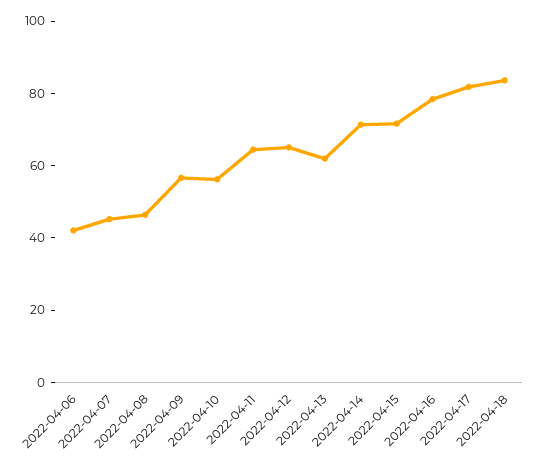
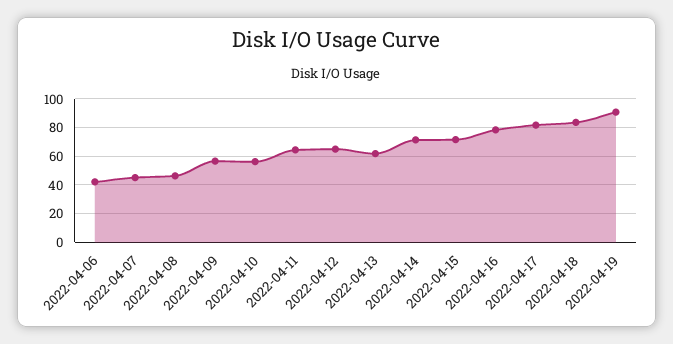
2022-04-19: none -> 90

